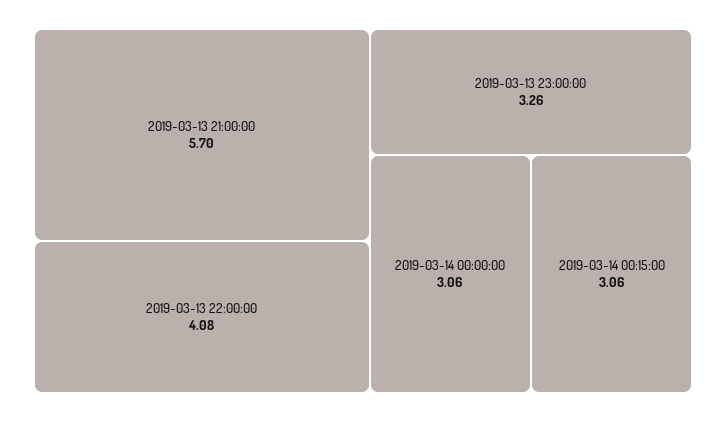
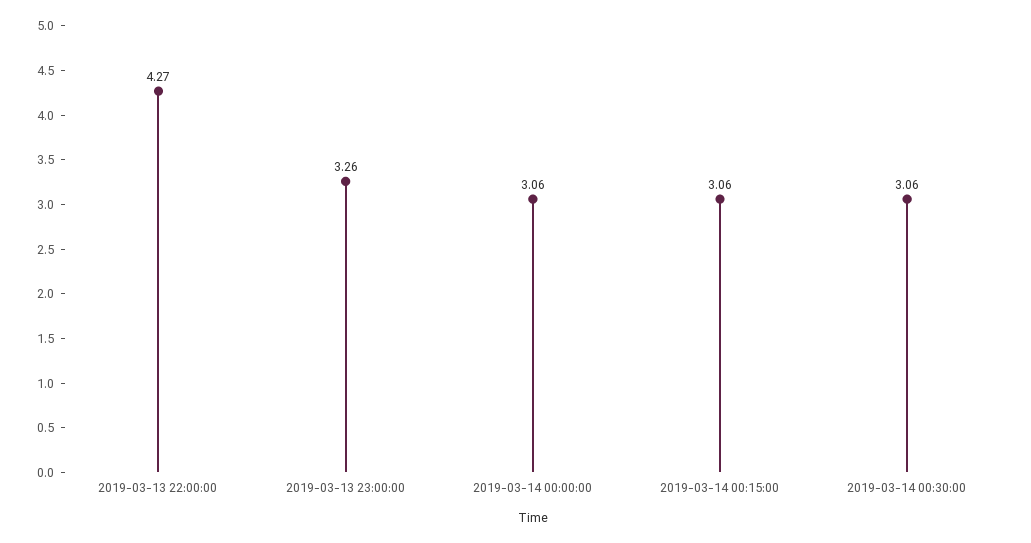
2019-03-13 21:00:00: 5.7 -> none
2019-03-13 22:00:00: 4.08 -> 4.27
2019-03-14 00:30:00: none -> 3.06

